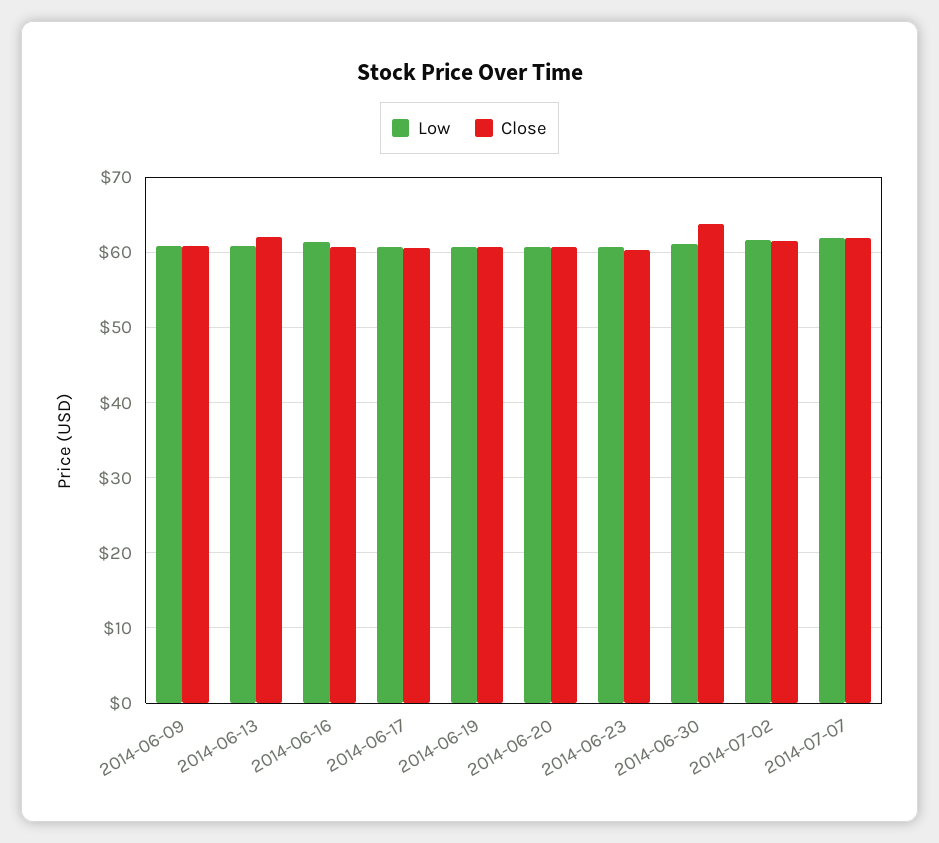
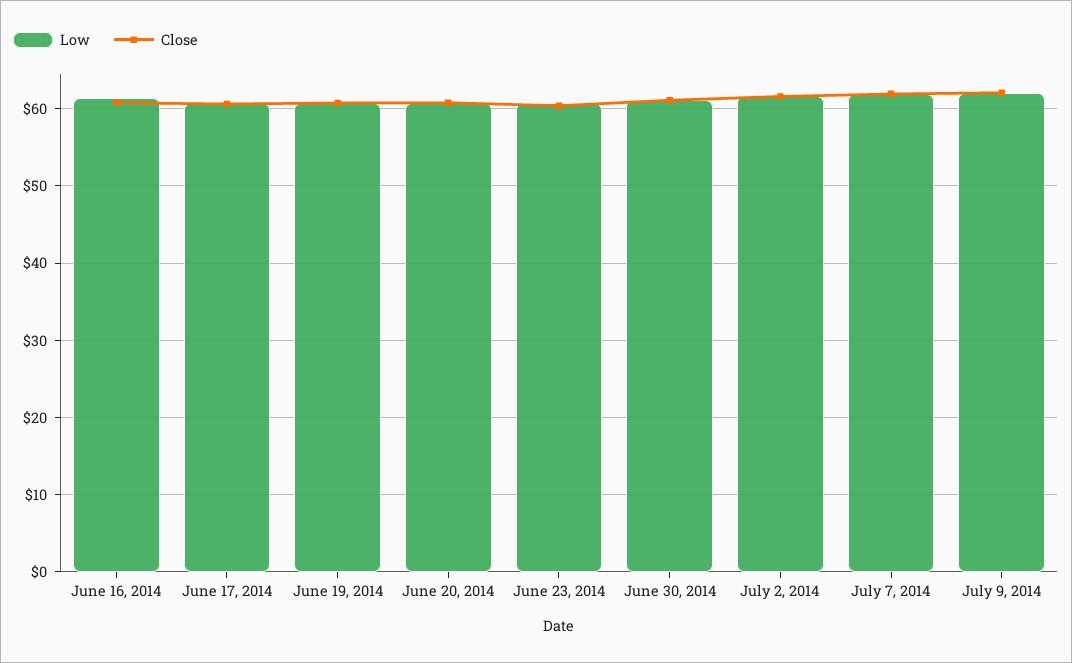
Low, 2014-06-09: 61 -> none
Close, 2014-06-09: 61 -> none
Low, 2014-06-13: 61 -> none
Close, 2014-06-13: 62 -> none
Close, 2014-06-30: 64 -> 61
Low, July 9, 2014: none -> 62
Close, July 9, 2014: none -> 62

